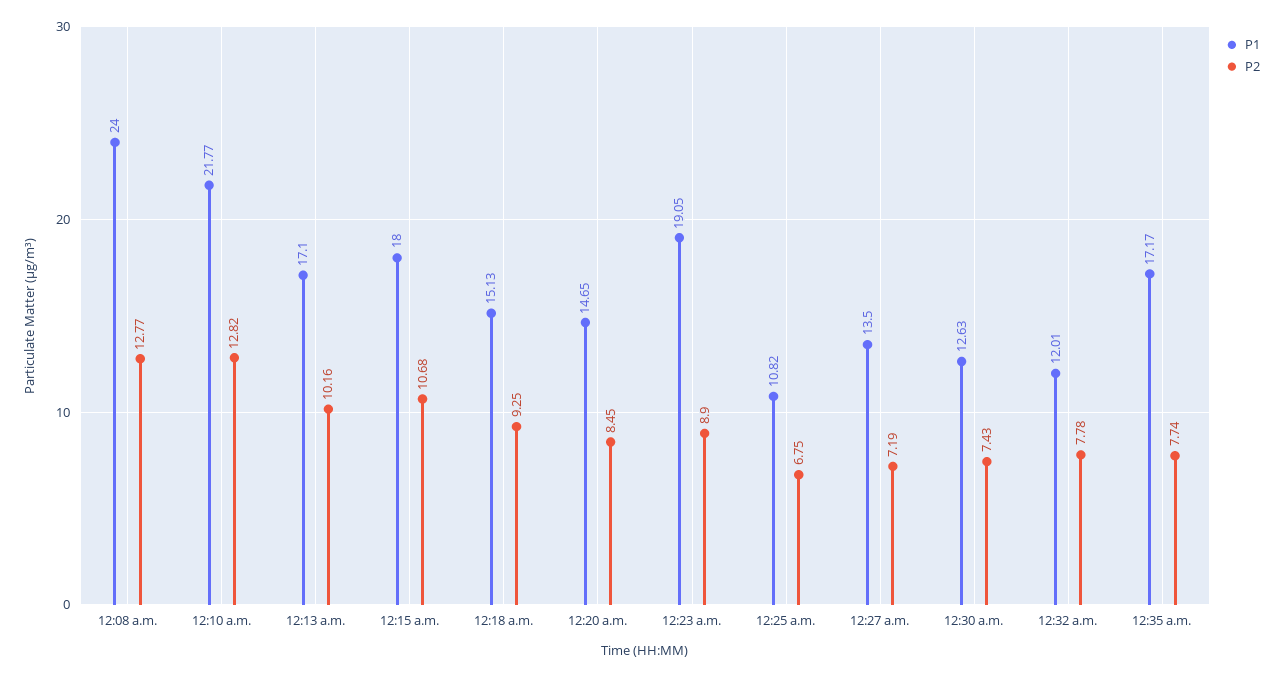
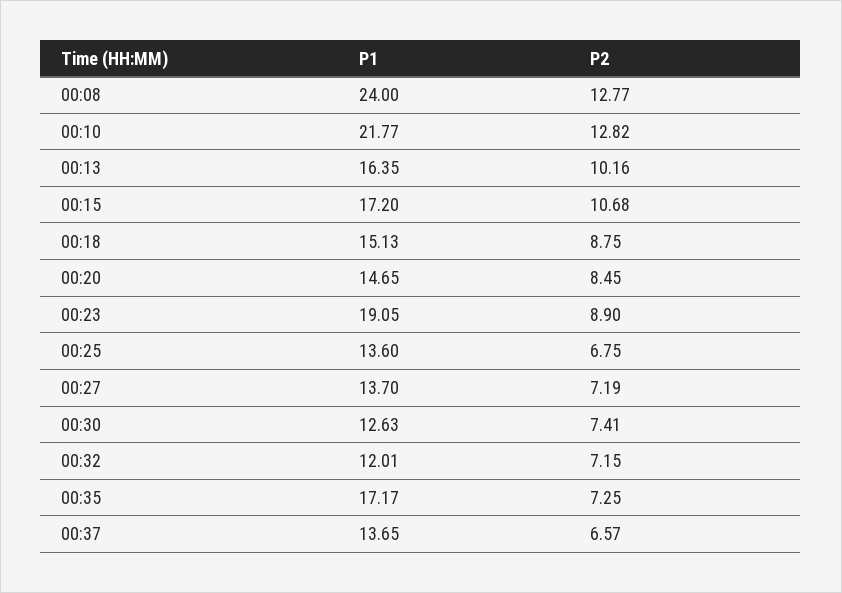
P1, 12:13 a.m.: 17.1 -> 16.35
P1, 12:15 a.m.: 18 -> 17.2
P2, 12:18 a.m.: 9.25 -> 8.75
P1, 12:25 a.m.: 10.82 -> 13.6
P1, 12:27 a.m.: 13.5 -> 13.7
P2, 12:30 a.m.: 7.43 -> 7.41
P2, 12:32 a.m.: 7.78 -> 7.15
P2, 12:35 a.m.: 7.74 -> 7.25
P1, 00:37: none -> 13.65
P2, 00:37: none -> 6.57

